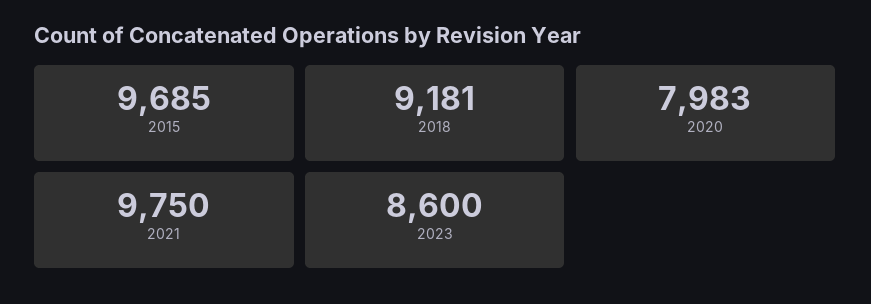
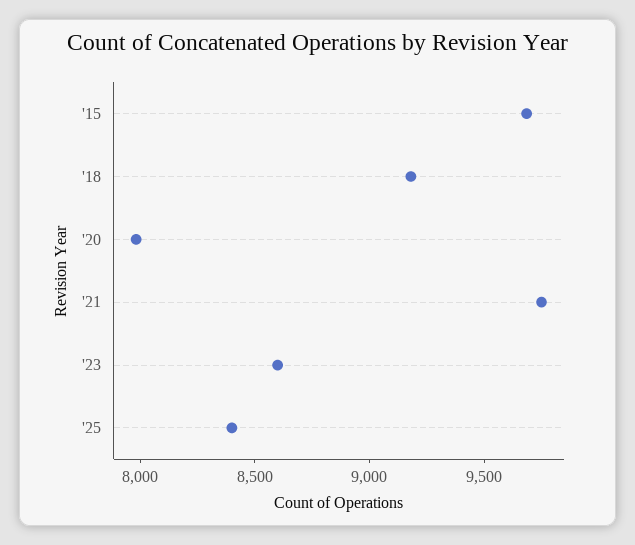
'25: none -> 8400

